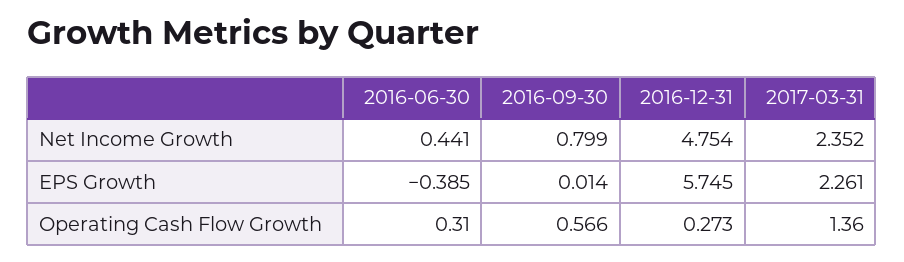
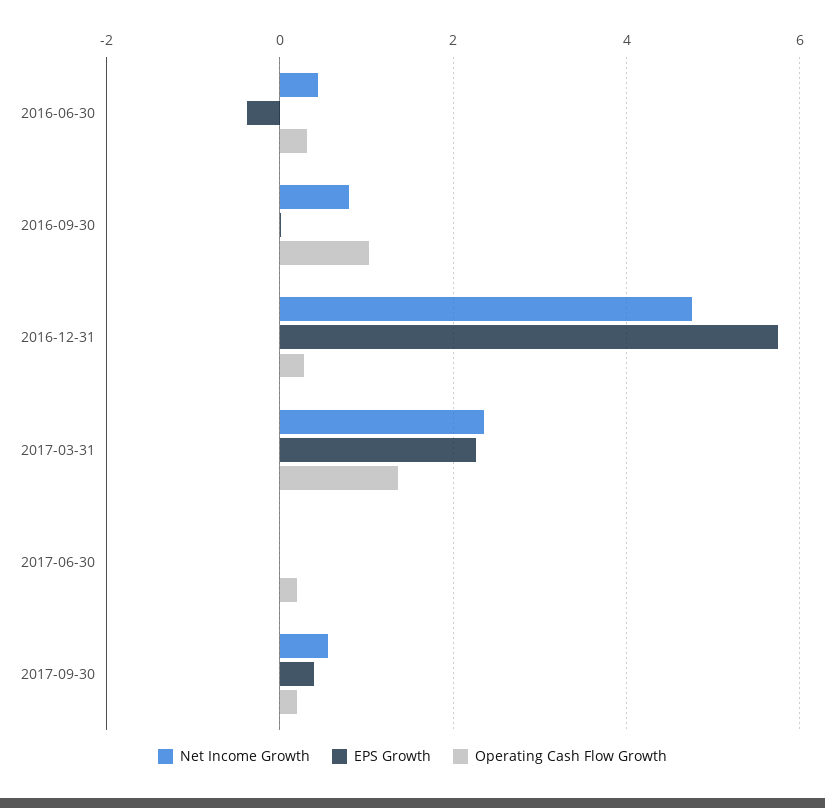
Operating Cash Flow Growth, 2016-09-30: 0.566 -> 1
Net Income Growth, 2017-06-30: none -> 0
EPS Growth, 2017-06-30: none -> 0
Operating Cash Flow Growth, 2017-06-30: none -> 0.2
Net Income Growth, 2017-09-30: none -> 0.6
EPS Growth, 2017-09-30: none -> 0.4
Operating Cash Flow Growth, 2017-09-30: none -> 0.2

